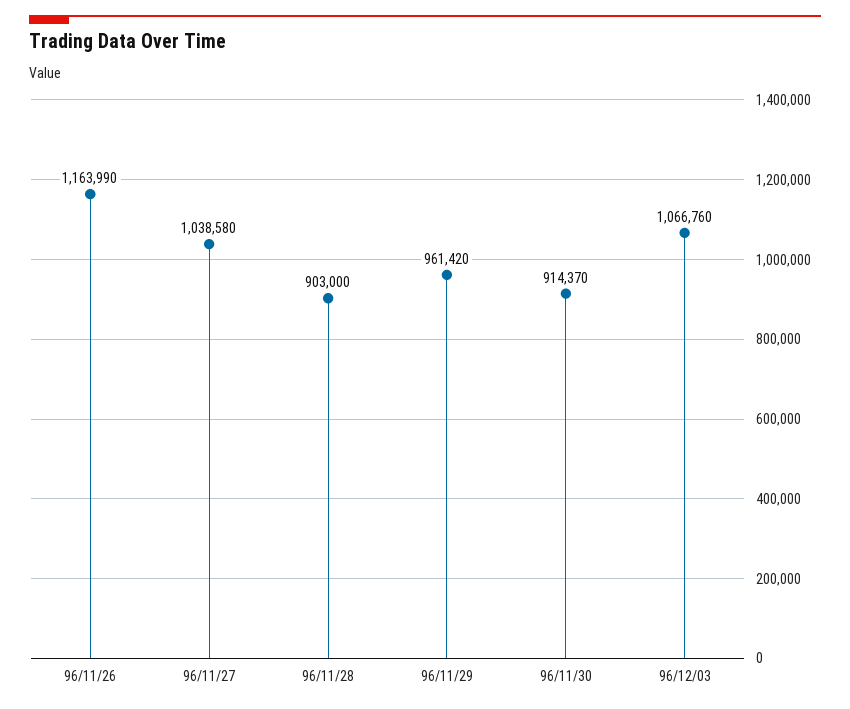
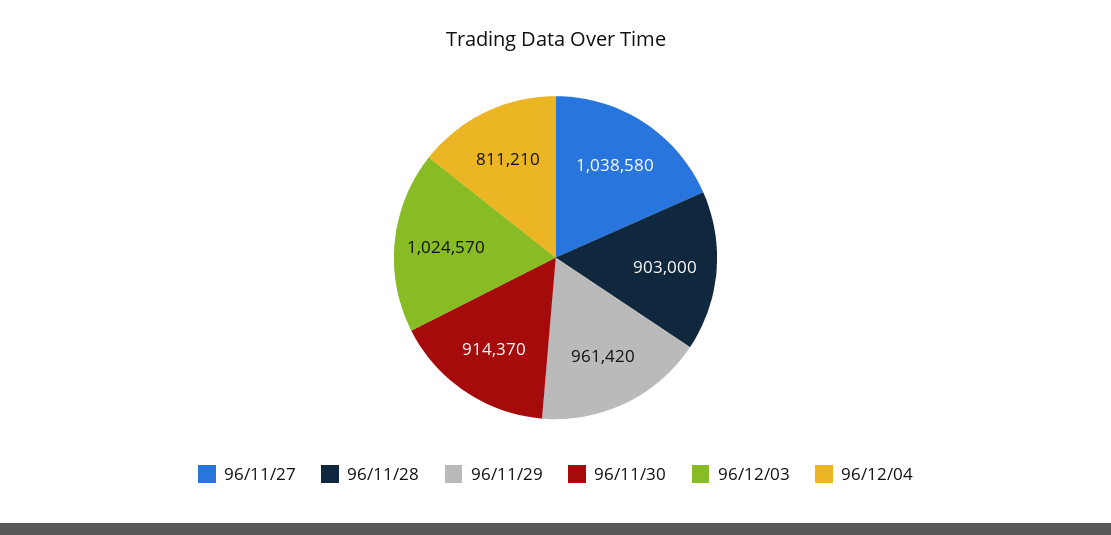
96/11/26: 1163990 -> none
96/12/03: 1066760 -> 1024570
96/12/04: none -> 811210

